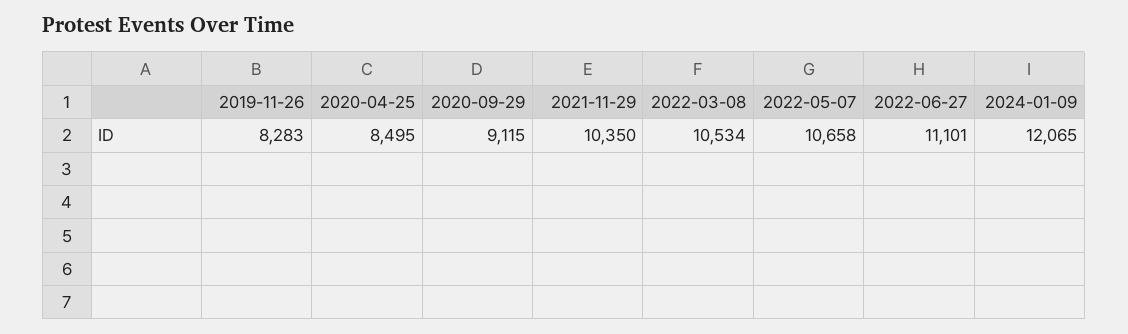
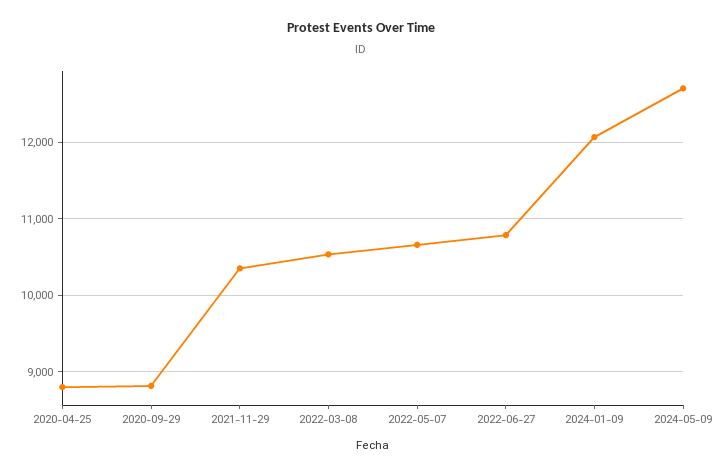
2019-11-26: 8283 -> none
2020-04-25: 8495 -> 8800
2020-09-29: 9115 -> 8800
2022-06-27: 11101 -> 10800
2024-05-09: none -> 12700

